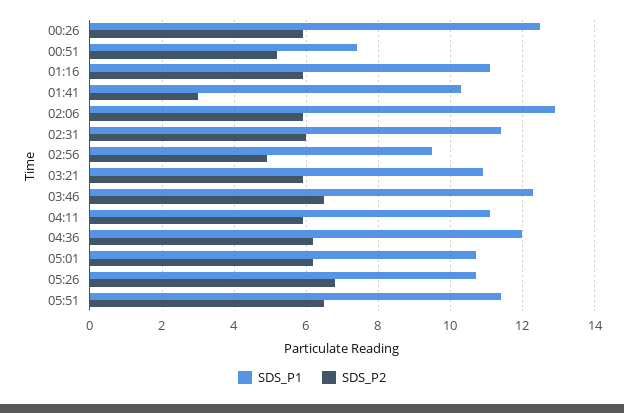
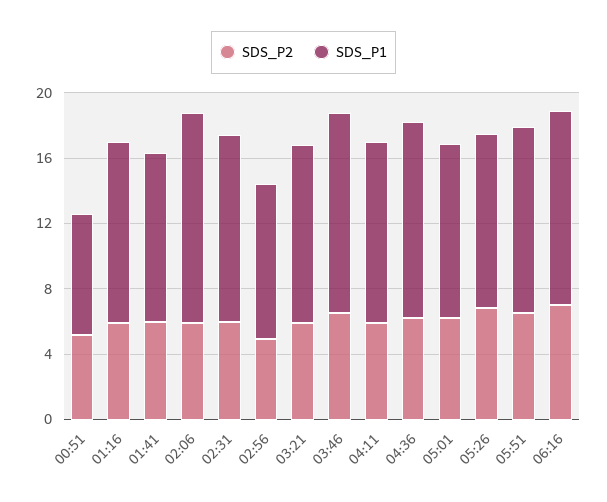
SDS_P1, 00:26: 12.5 -> none
SDS_P2, 00:26: 6 -> none
SDS_P2, 01:41: 3 -> 6
SDS_P2, 06:16: none -> 7
SDS_P1, 06:16: none -> 12

